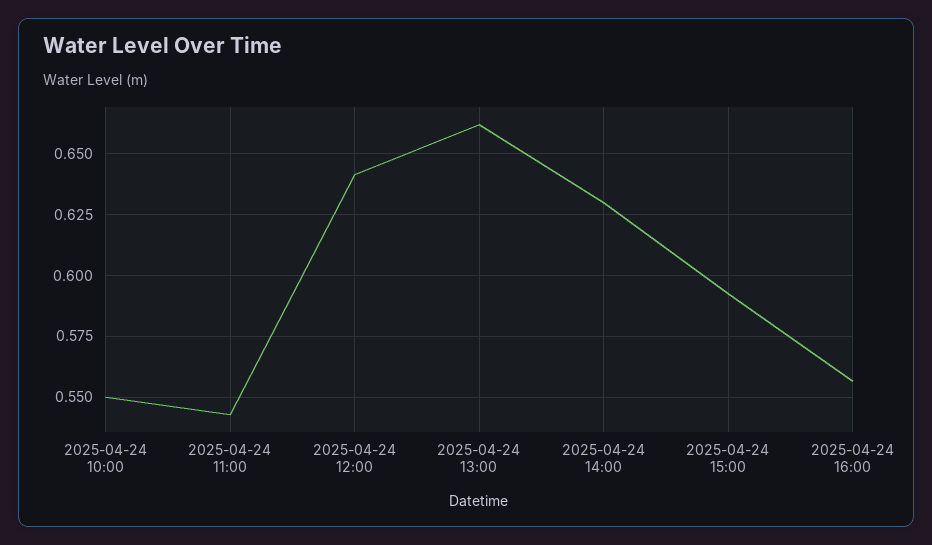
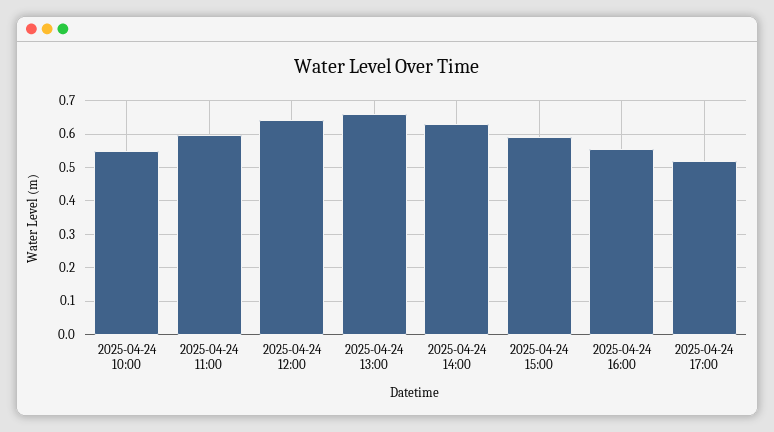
2025-04-24 11:00: 0.5425 -> 0.6
2025-04-24 17:00: none -> 0.52

